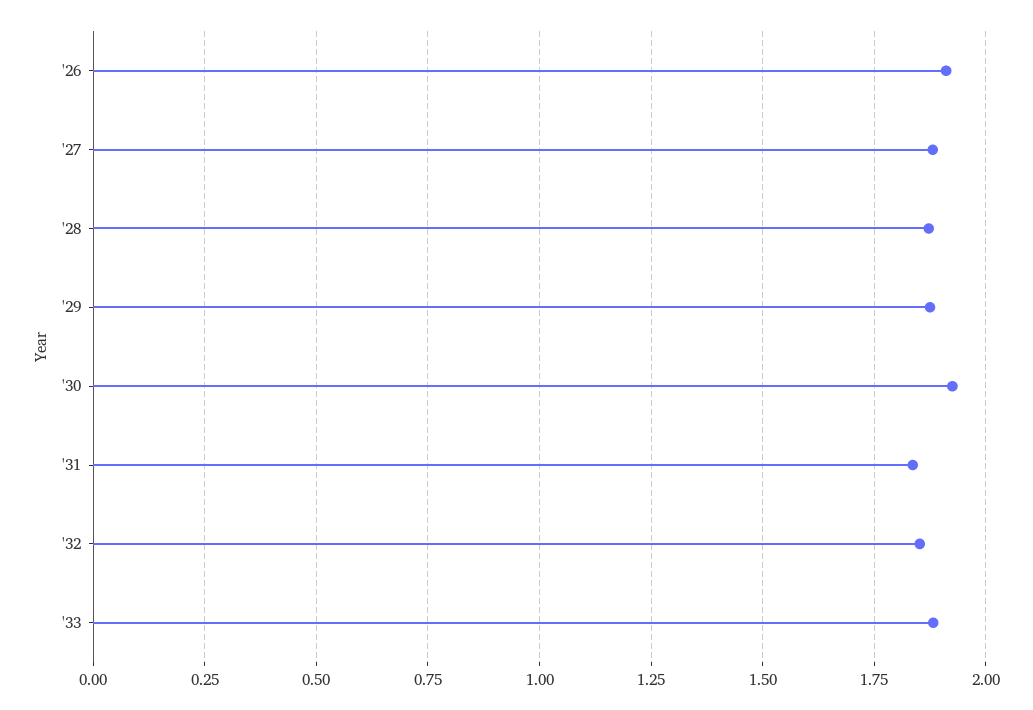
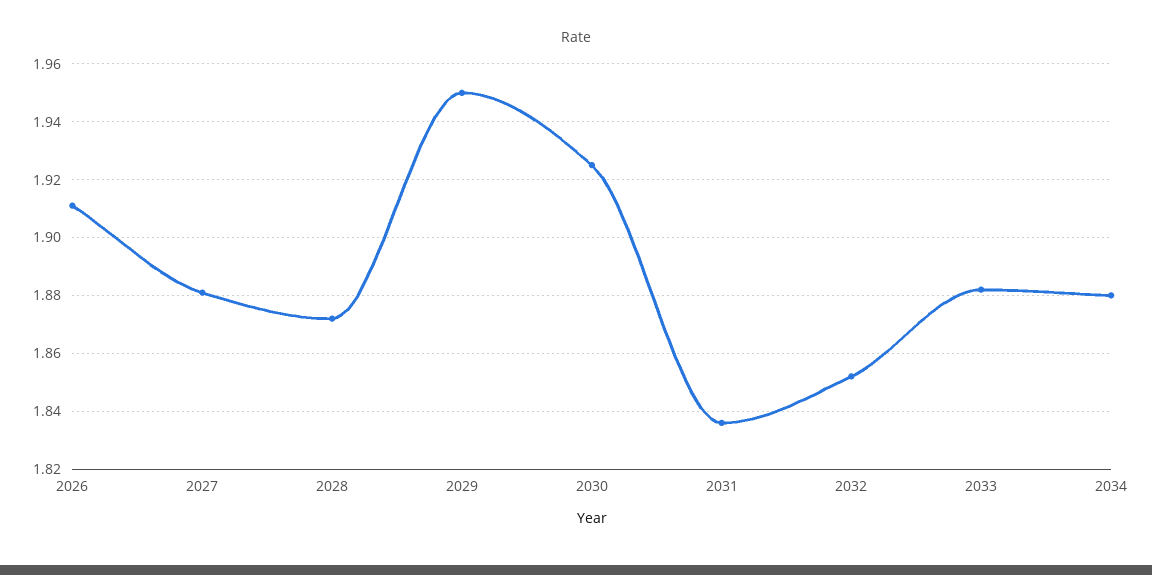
'29: 1.875 -> 1.95
2034: none -> 1.88

